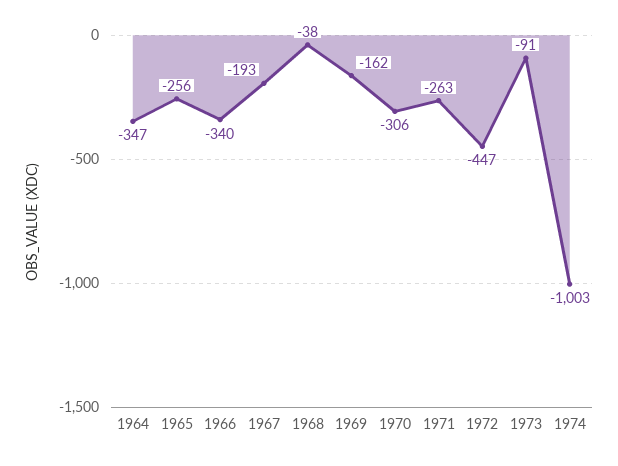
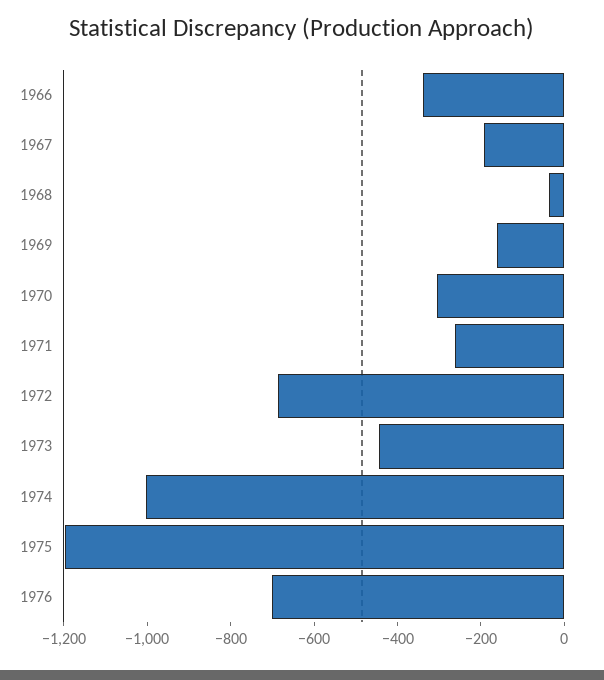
1964: -347 -> none
1965: -256 -> none
1972: -447 -> -700
1973: -91 -> -450
1975: none -> -1200
1976: none -> -700

